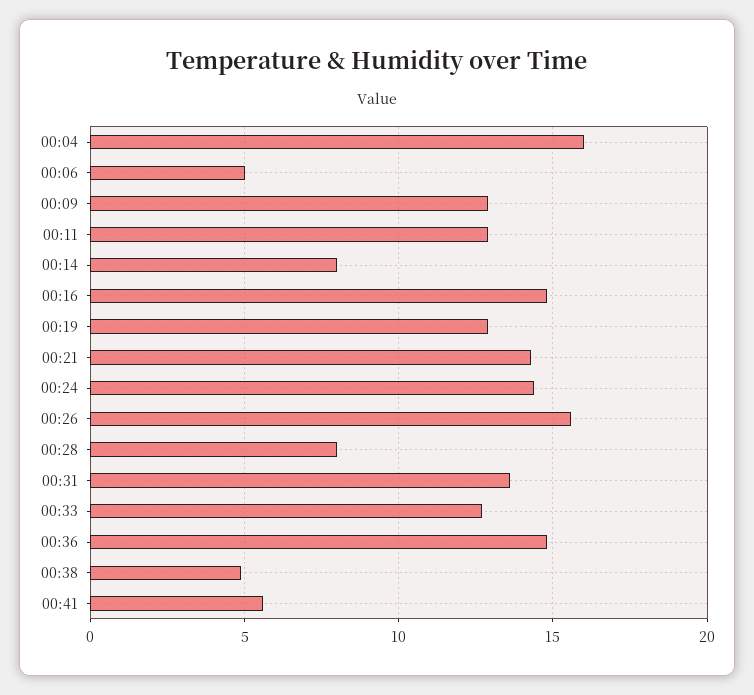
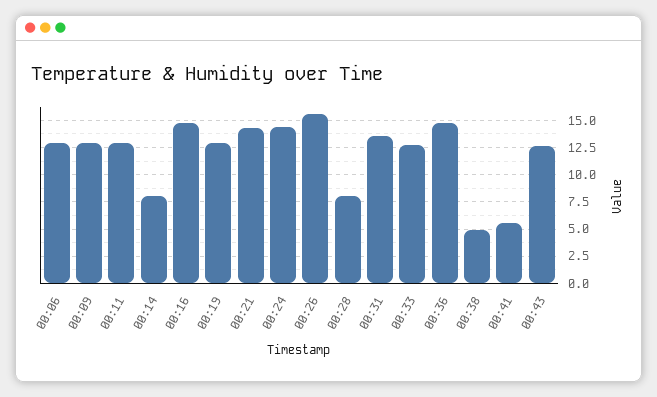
00:04: 16 -> none
00:06: 5 -> 12.5
00:43: none -> 12.5

